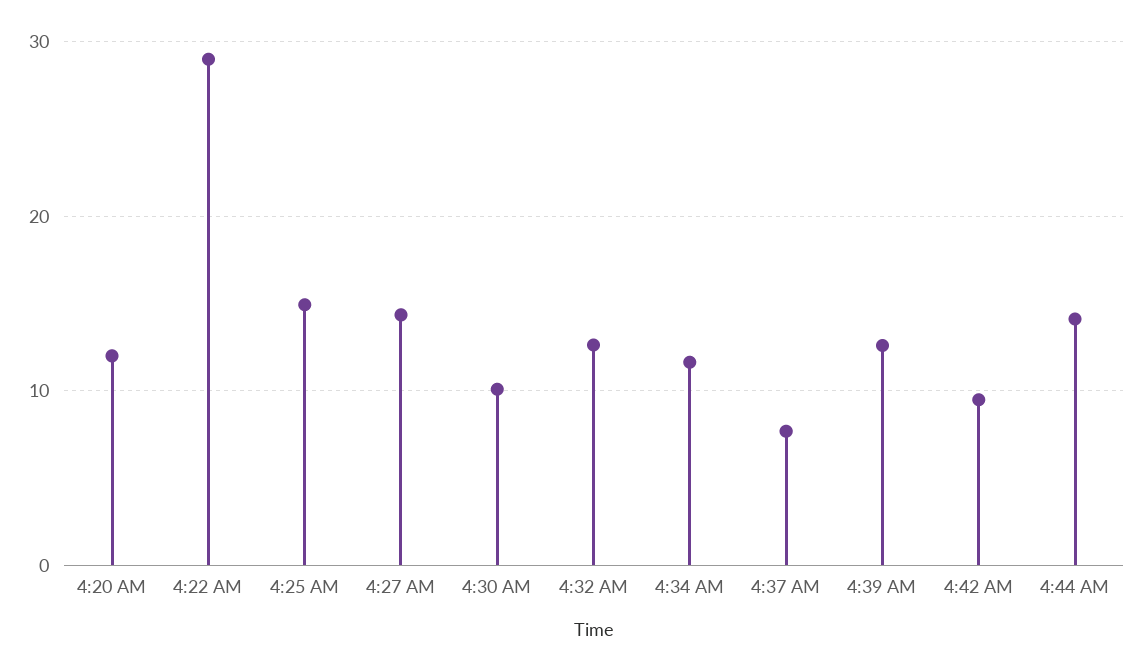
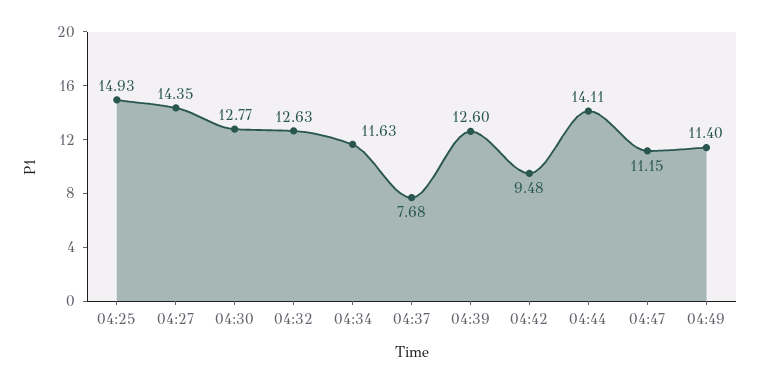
4:20 AM: 12 -> none
4:22 AM: 29 -> none
4:30 AM: 10 -> 12.77
04:47: none -> 11.15
04:49: none -> 11.4

